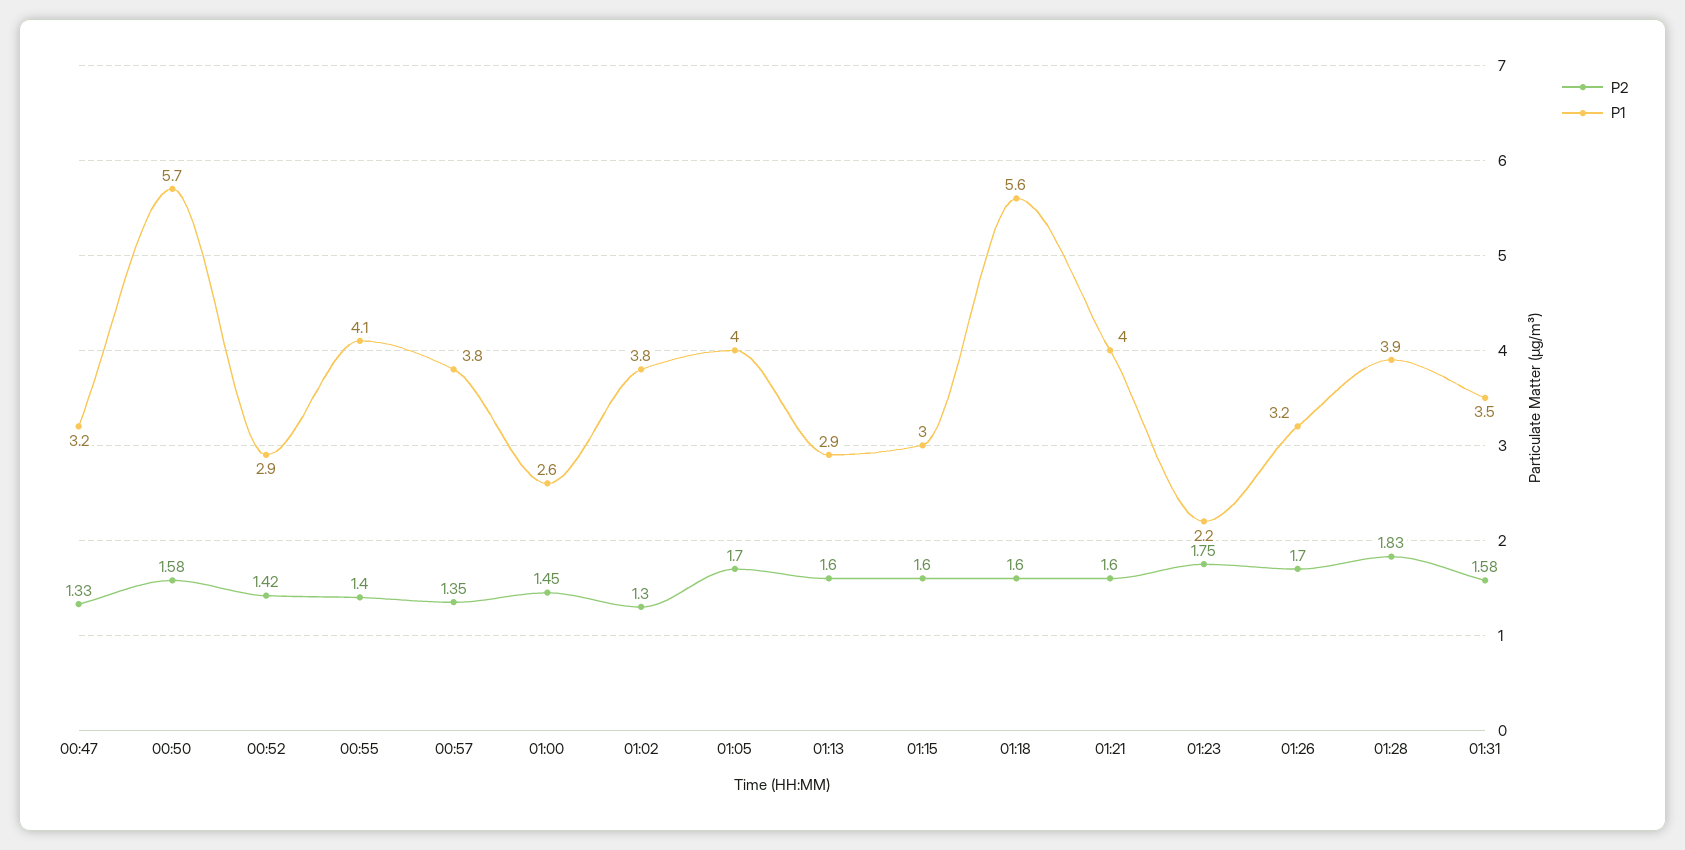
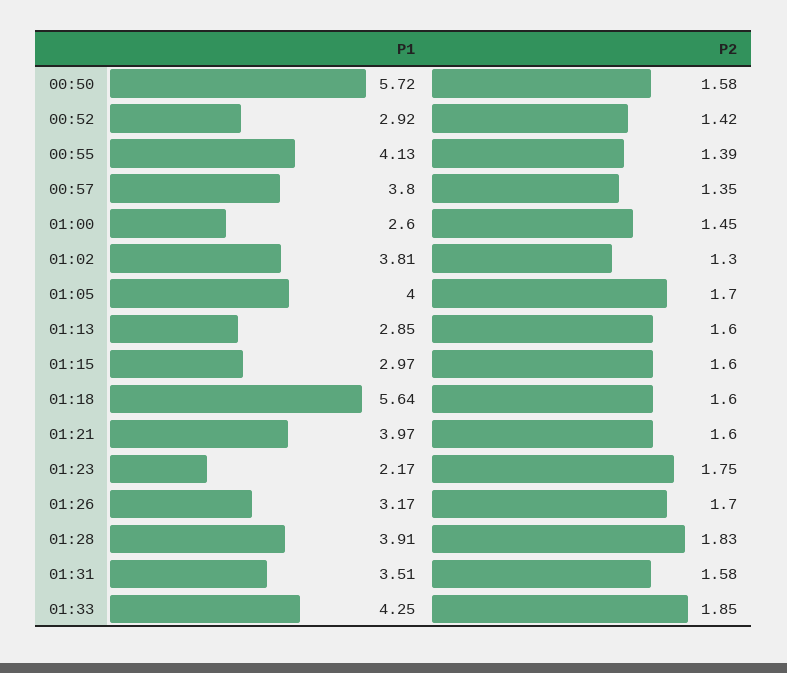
P2, 00:47: 1.33 -> none
P1, 00:47: 3.2 -> none
P2, 00:55: 1.4 -> 1.39
P1, 01:33: none -> 4.25
P2, 01:33: none -> 1.85

